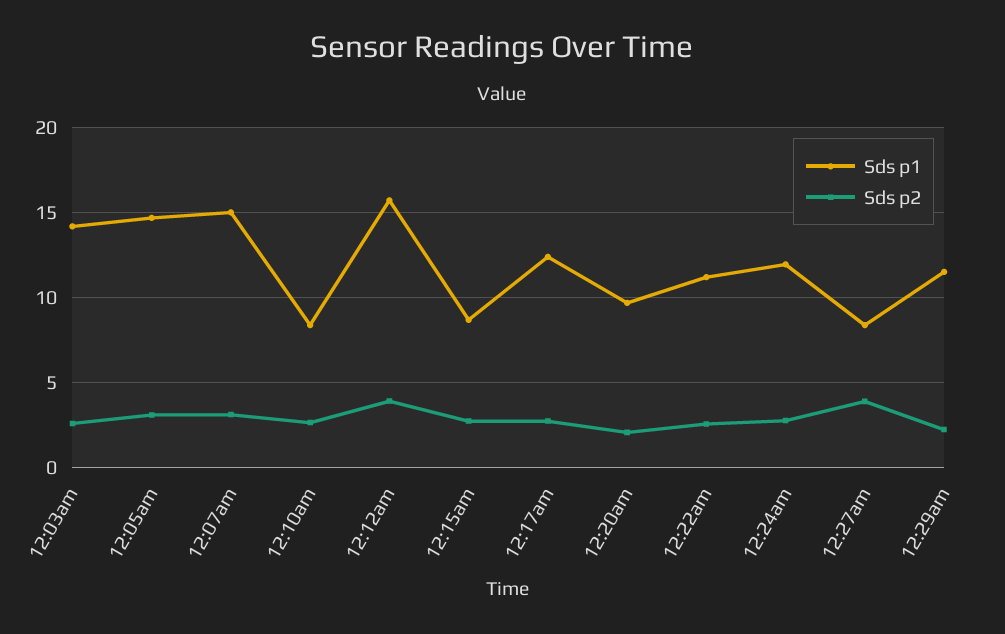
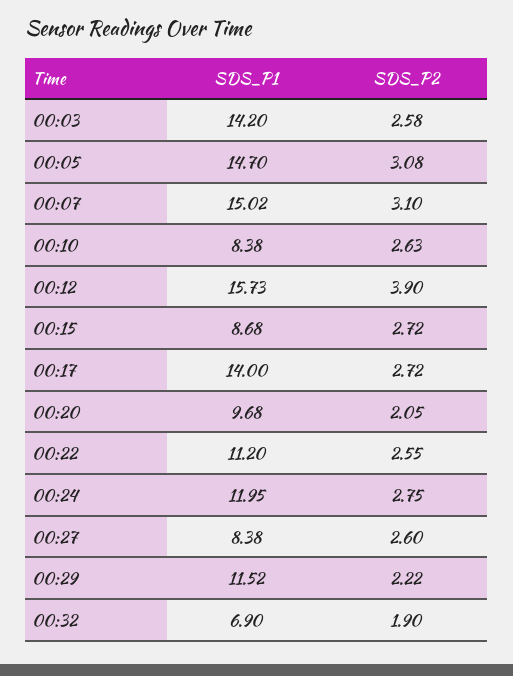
Sds p1, 12:17am: 12.5 -> 14
Sds p2, 12:27am: 4 -> 2.6
Sds p1, 00:32: none -> 6.9
Sds p2, 00:32: none -> 1.9

